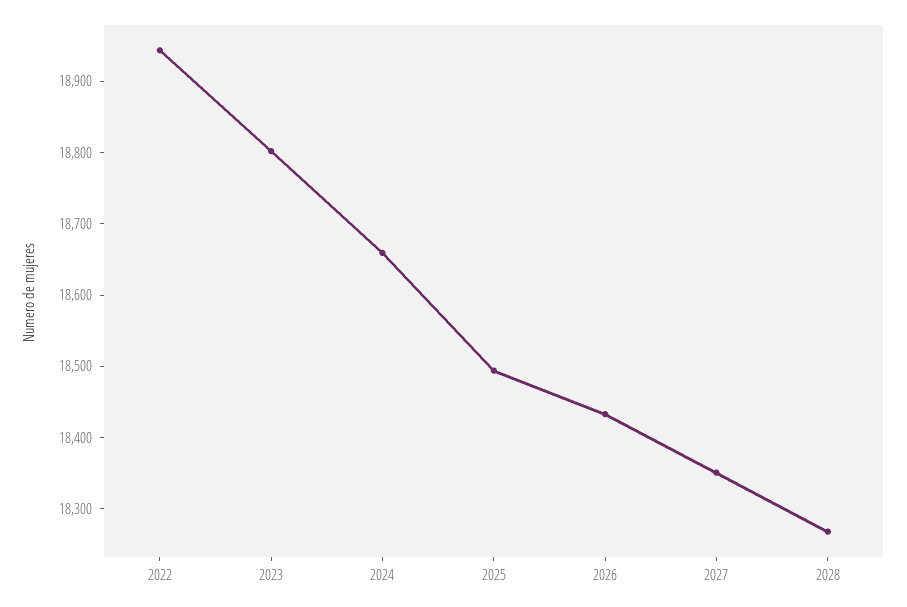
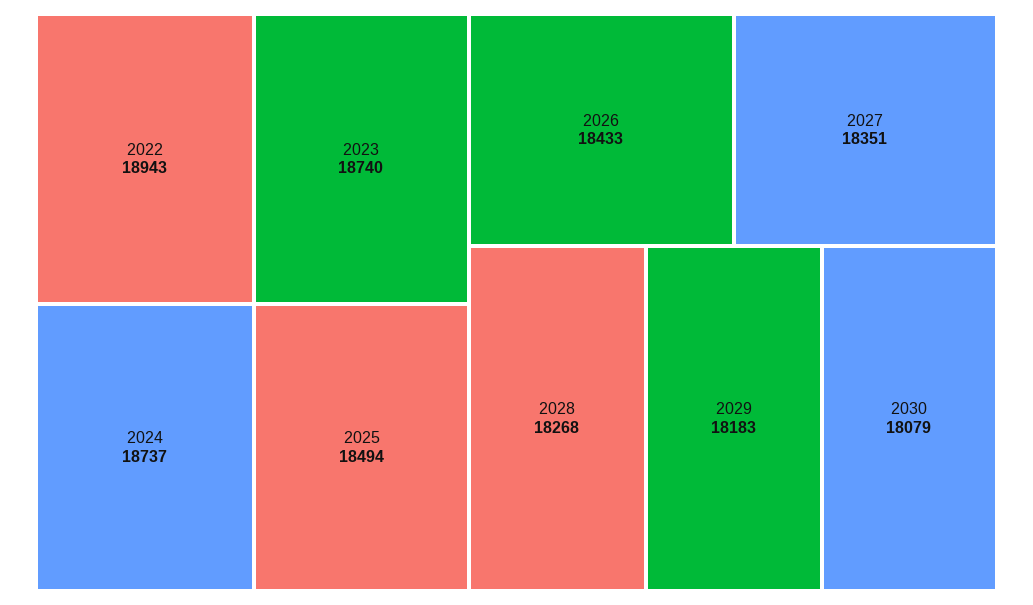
2023: 18800 -> 18740
2024: 18660 -> 18737
2029: none -> 18183
2030: none -> 18079

